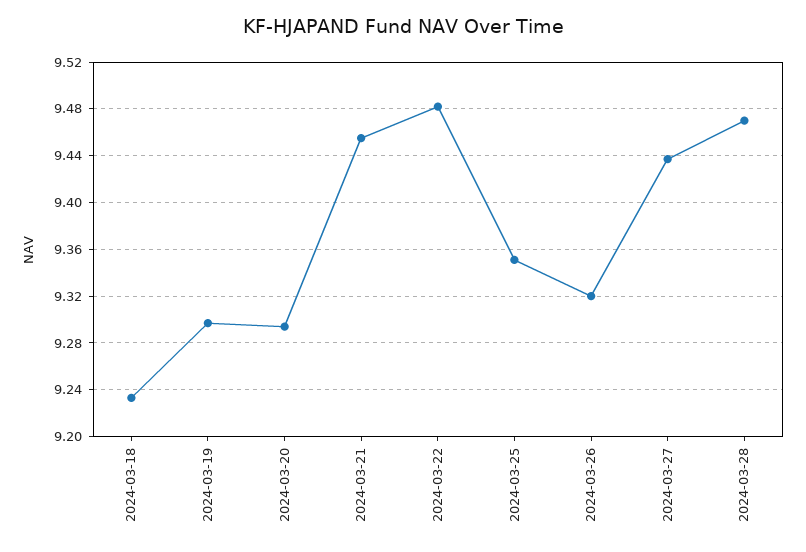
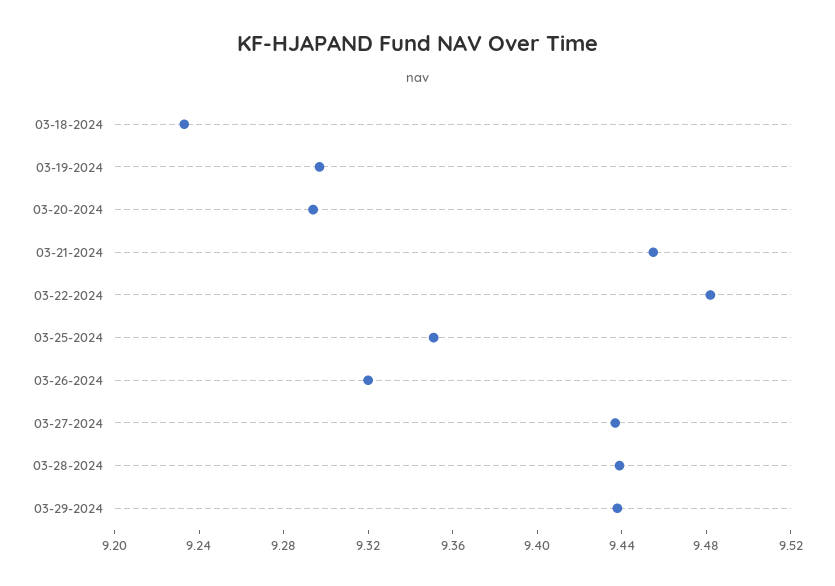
2024-03-28: 9.47 -> 9.44
03-29-2024: none -> 9.44

